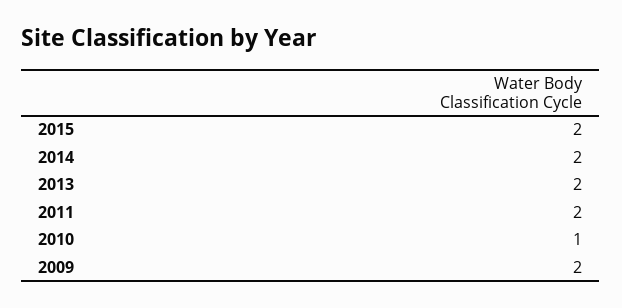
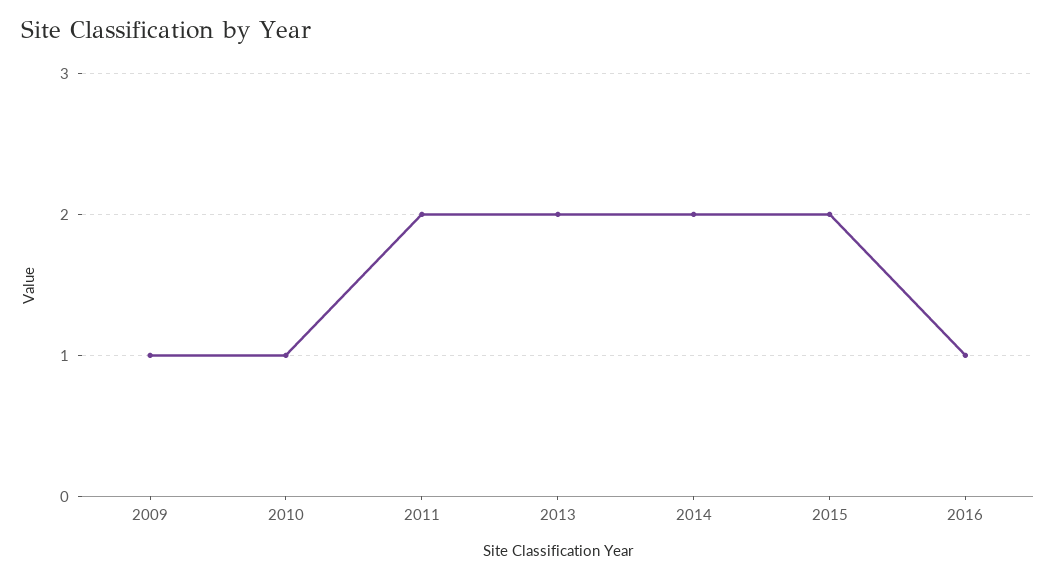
2009: 2 -> 1
2016: none -> 1

